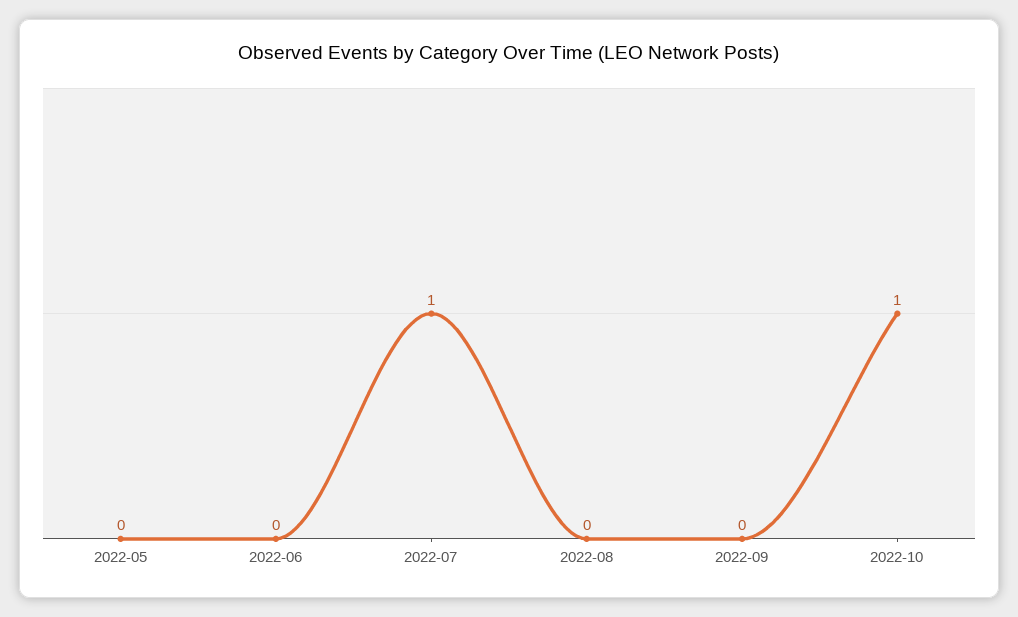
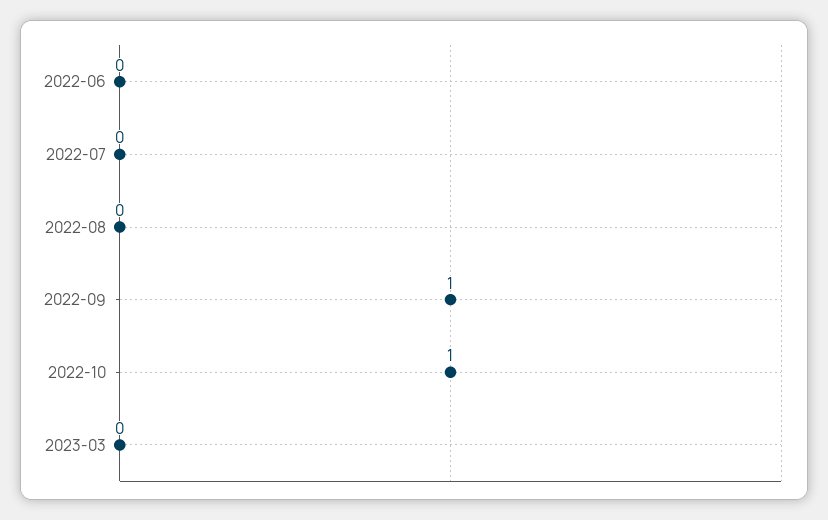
2022-05: 0 -> none
2022-07: 1 -> 0
2022-09: 0 -> 1
2023-03: none -> 0

